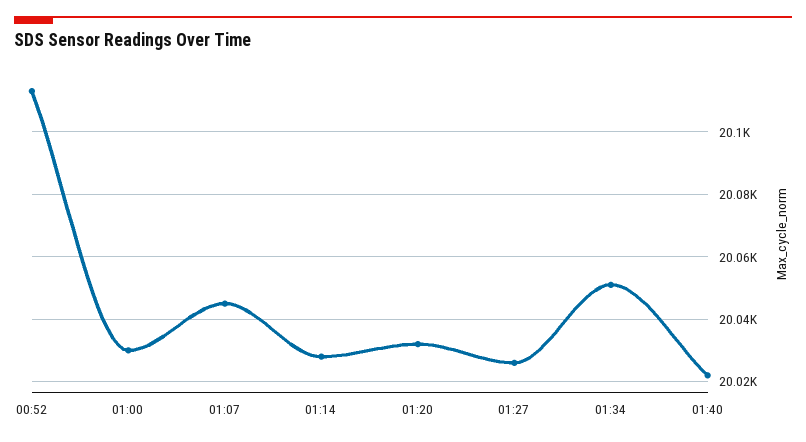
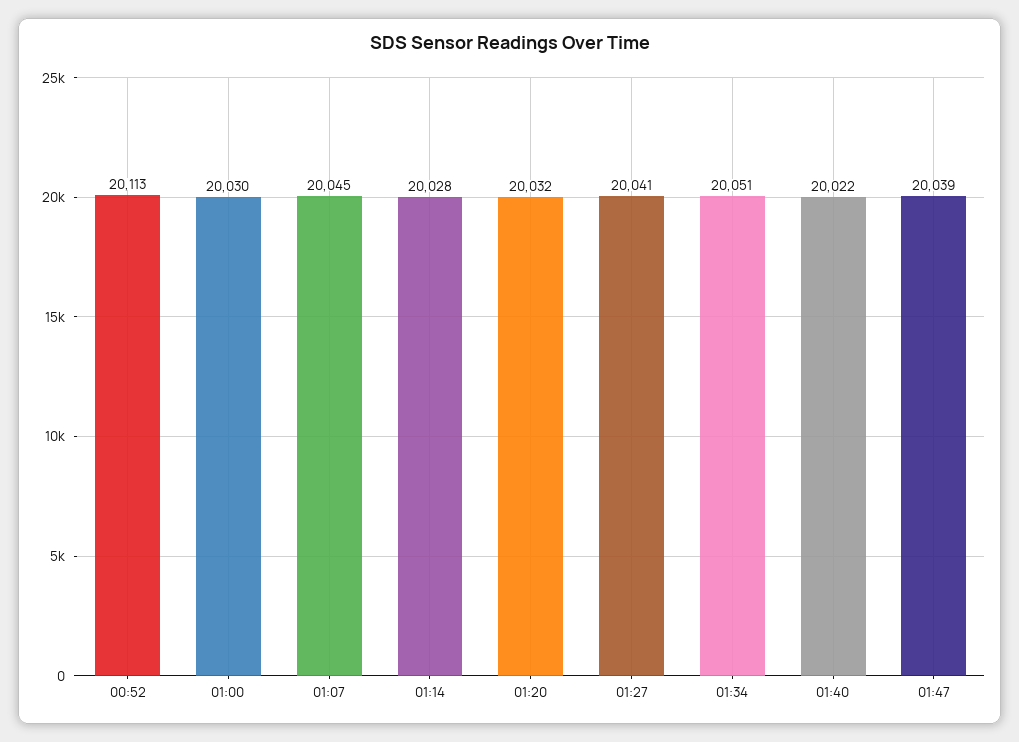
01:27: 20025 -> 20041
01:47: none -> 20039

